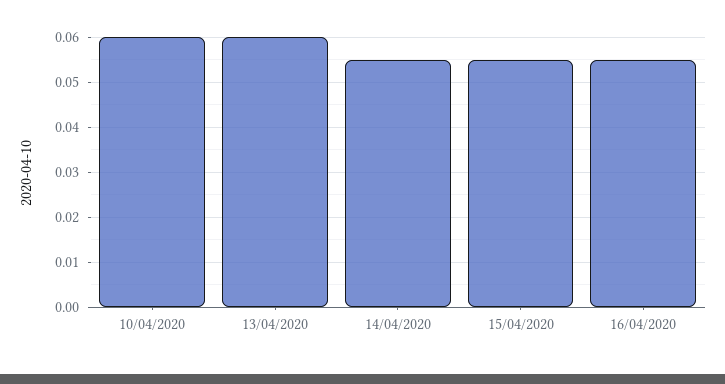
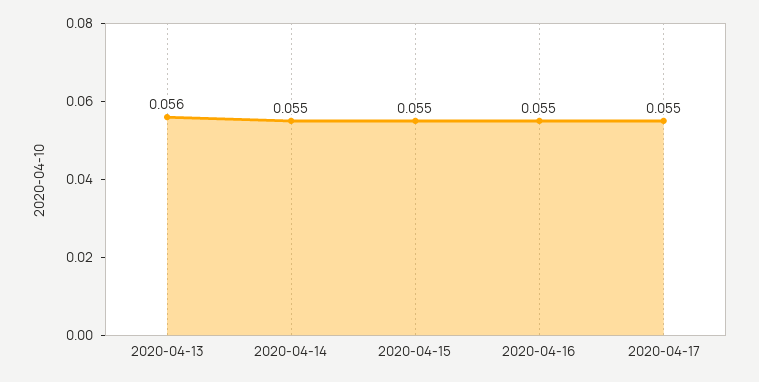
10/04/2020: 0.06 -> none
13/04/2020: 0.06 -> 0.056
2020-04-17: none -> 0.055

